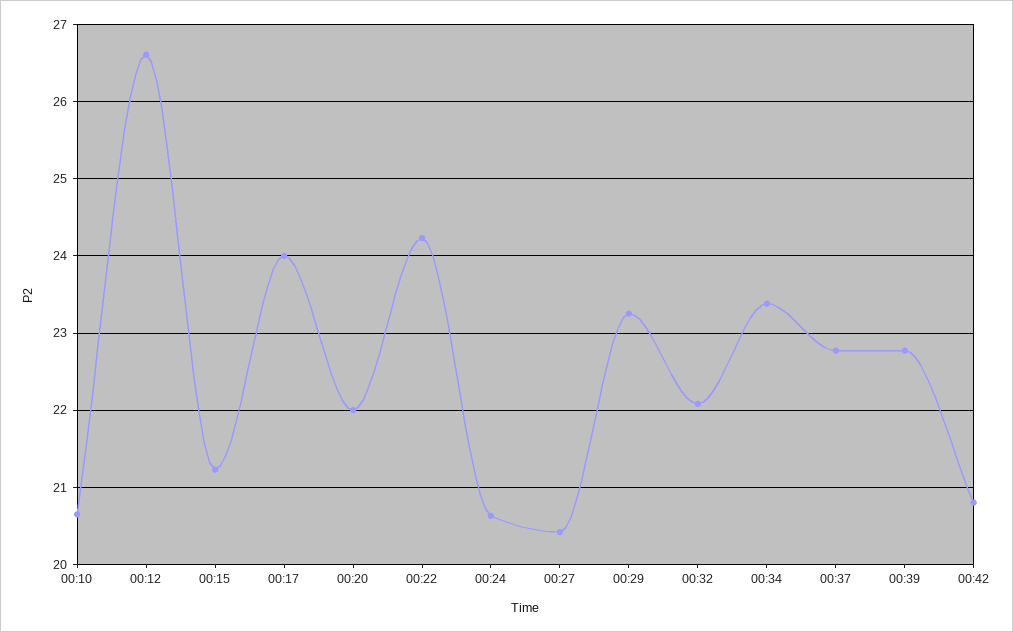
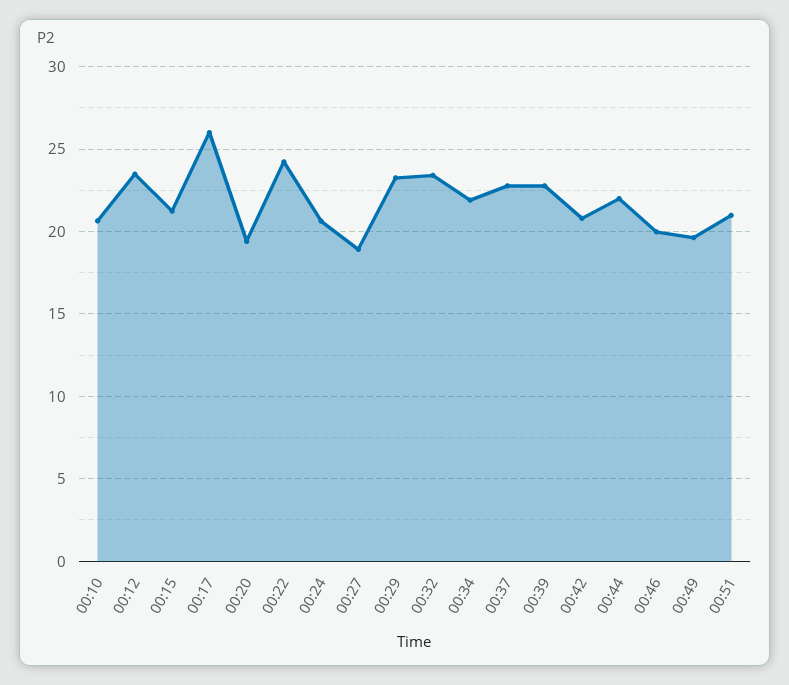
00:12: 26.6 -> 23.5
00:17: 24 -> 26
00:20: 22 -> 19.5
00:27: 20.4 -> 19
00:32: 22.1 -> 23.5
00:34: 23.4 -> 22
00:44: none -> 22
00:46: none -> 20
00:49: none -> 19.5
00:51: none -> 21

